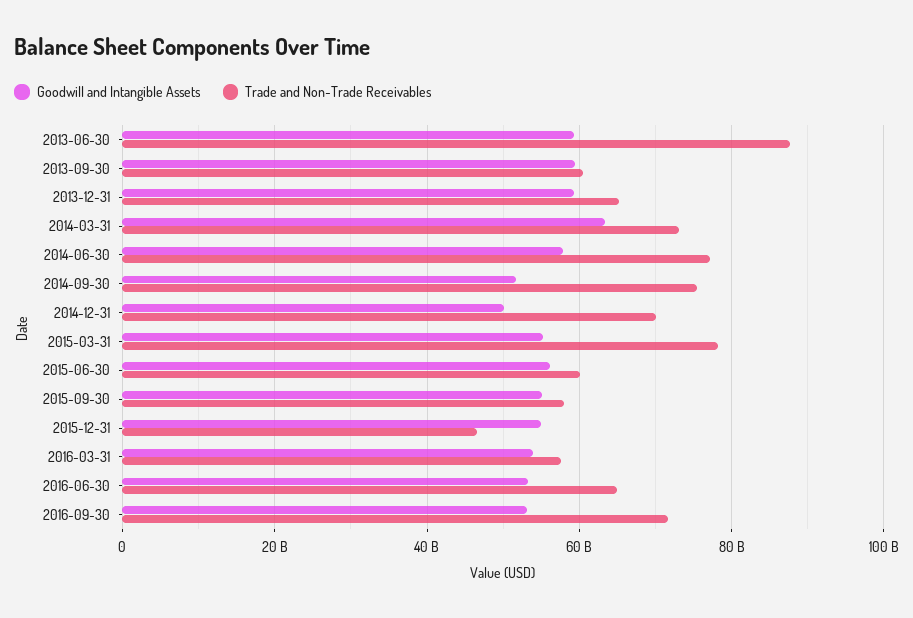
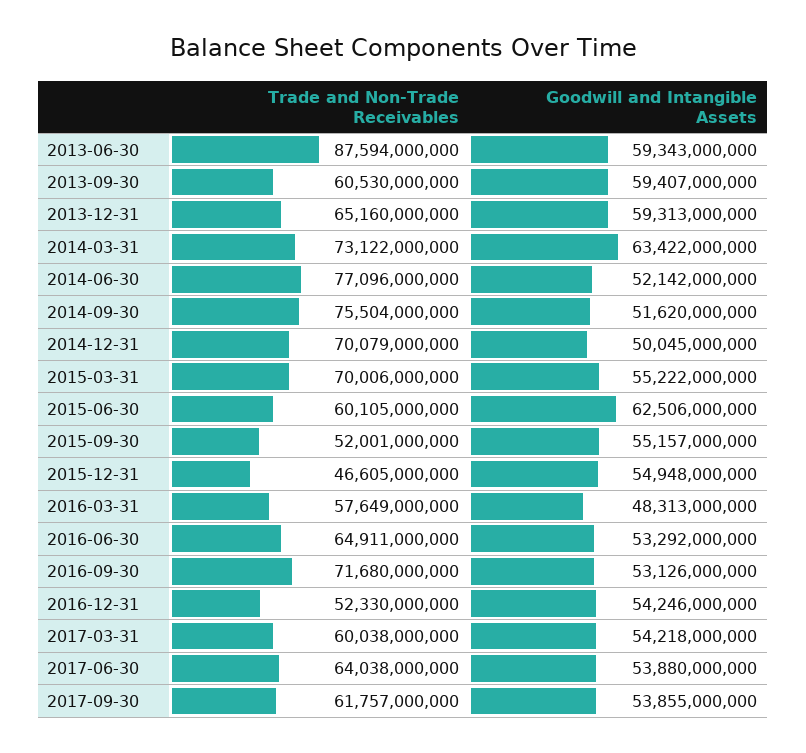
Goodwill and Intangible Assets, 2014-06-30: 58000000000 -> 52142000000
Trade and Non-Trade Receivables, 2015-03-31: 78000000000 -> 70006000000
Goodwill and Intangible Assets, 2015-06-30: 56000000000 -> 62506000000
Trade and Non-Trade Receivables, 2015-09-30: 58000000000 -> 52001000000
Goodwill and Intangible Assets, 2016-03-31: 54000000000 -> 48313000000
Trade and Non-Trade Receivables, 2016-12-31: none -> 52330000000
Goodwill and Intangible Assets, 2016-12-31: none -> 54246000000
Trade and Non-Trade Receivables, 2017-03-31: none -> 60038000000
Goodwill and Intangible Assets, 2017-03-31: none -> 54218000000
Trade and Non-Trade Receivables, 2017-06-30: none -> 64038000000
Goodwill and Intangible Assets, 2017-06-30: none -> 53880000000
Trade and Non-Trade Receivables, 2017-09-30: none -> 61757000000
Goodwill and Intangible Assets, 2017-09-30: none -> 53855000000

